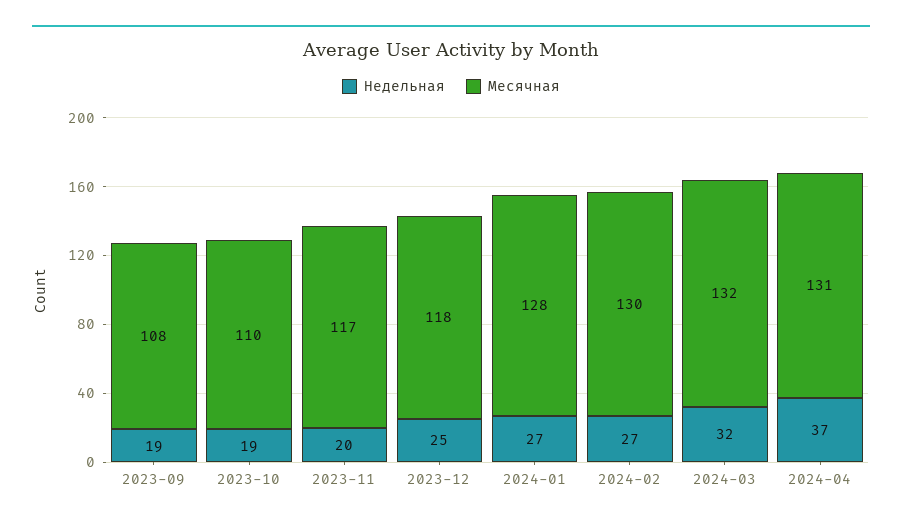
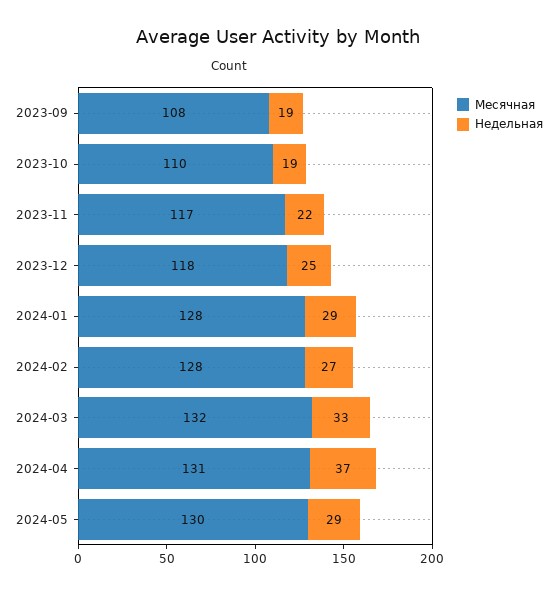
Недельная, 2023-11: 20 -> 22
Недельная, 2024-01: 27 -> 29
Месячная, 2024-02: 130 -> 128
Недельная, 2024-03: 32 -> 33
Месячная, 2024-05: none -> 130
Недельная, 2024-05: none -> 29

